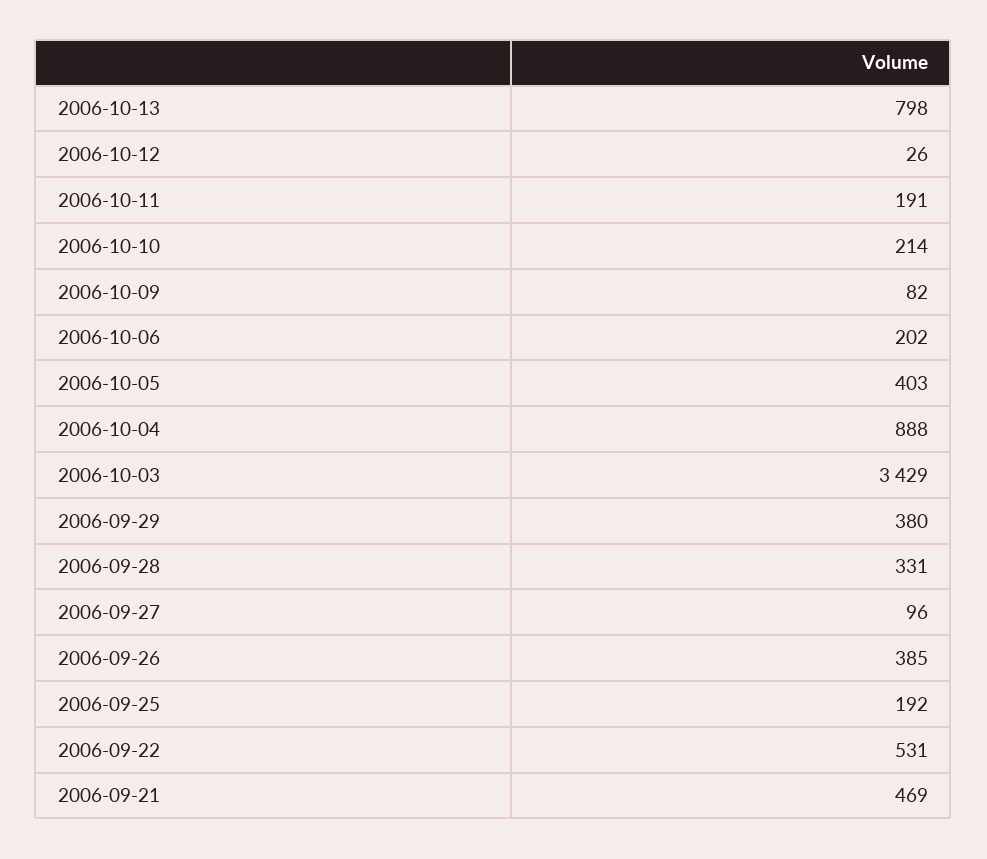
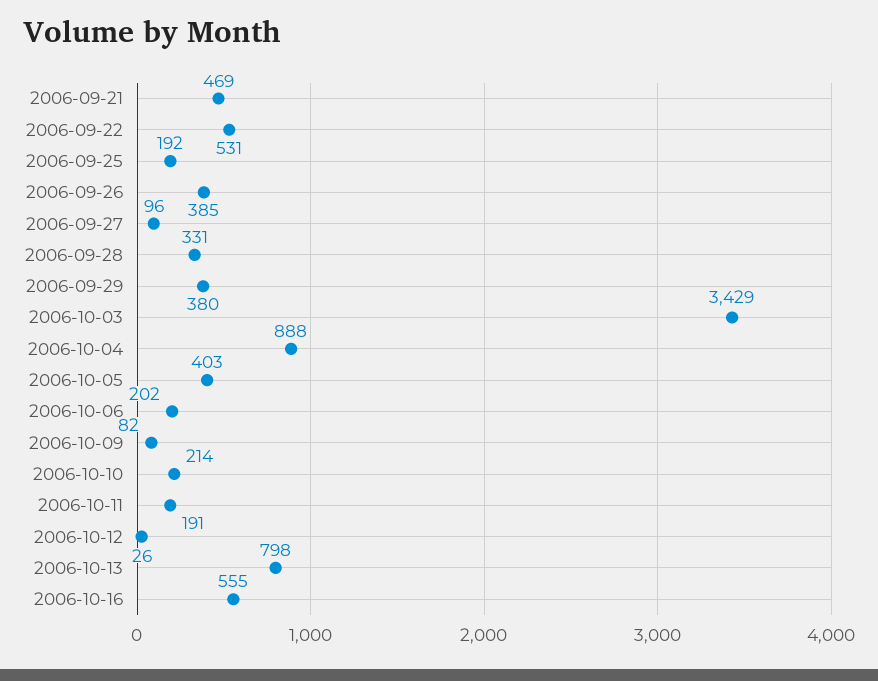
2006-10-16: none -> 555

